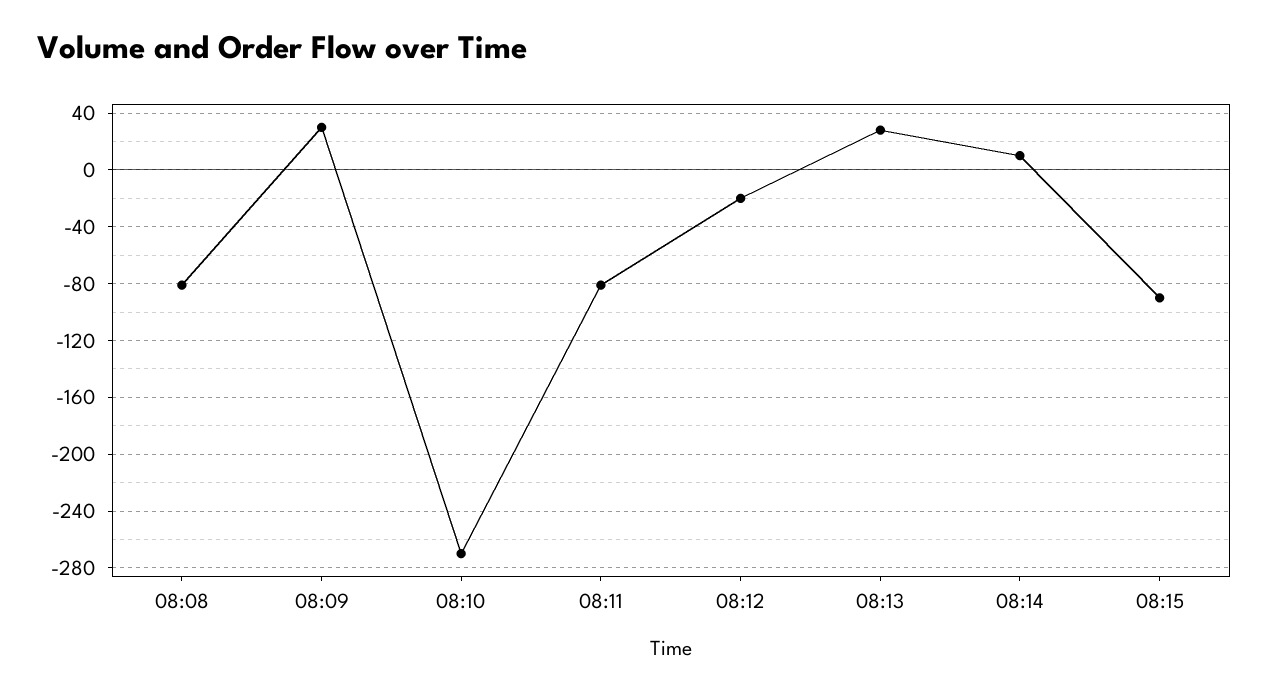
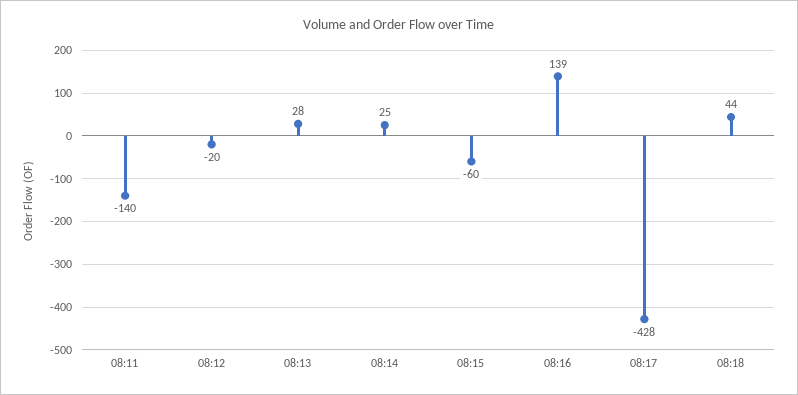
08:08: -80 -> none
08:09: 30 -> none
08:10: -270 -> none
08:11: -80 -> -140
08:14: 10 -> 25
08:15: -90 -> -60
08:16: none -> 139
08:17: none -> -428
08:18: none -> 44

